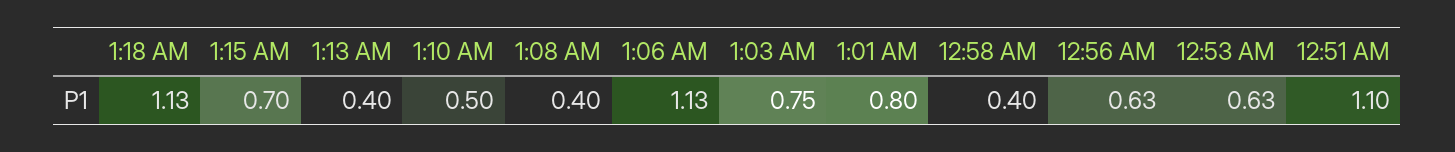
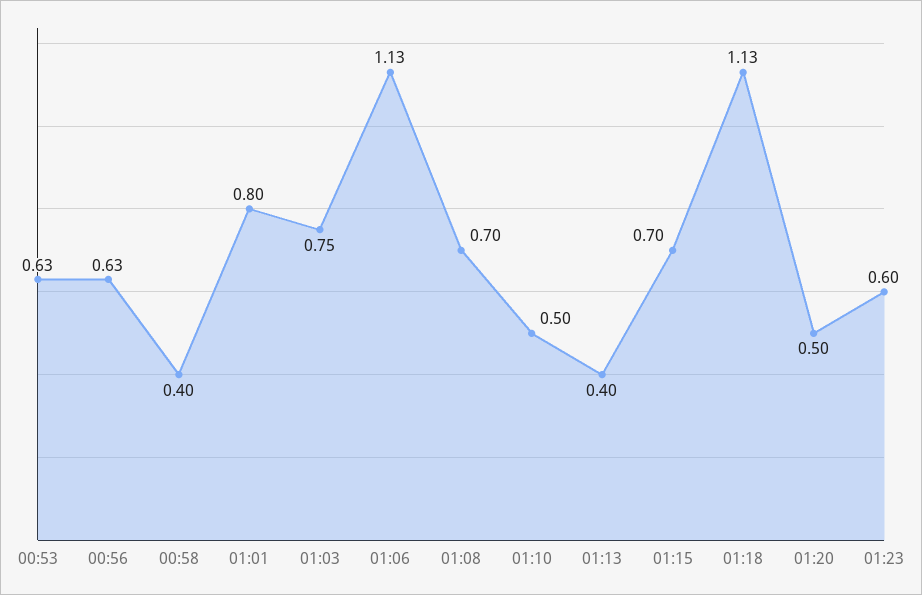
1:08 AM: 0.4 -> 0.7
12:51 AM: 1.1 -> none
01:20: none -> 0.5
01:23: none -> 0.6

